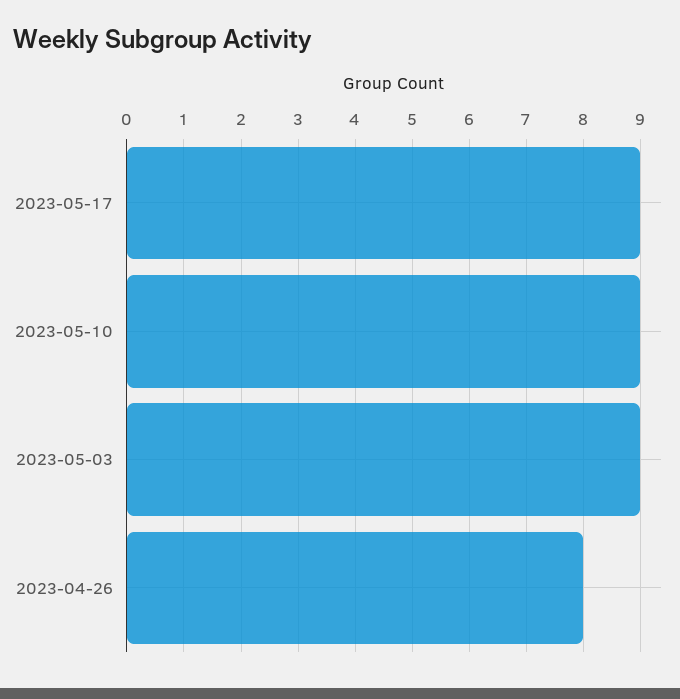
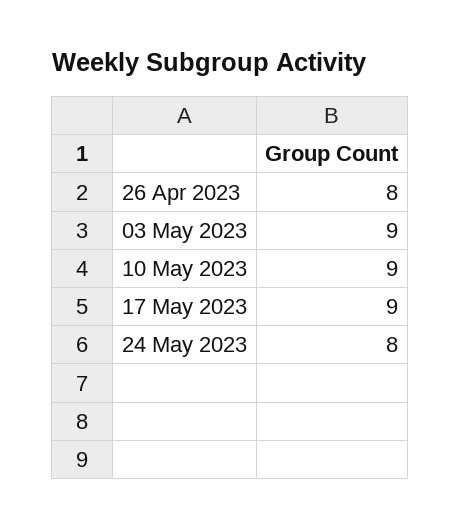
24 May 2023: none -> 8

